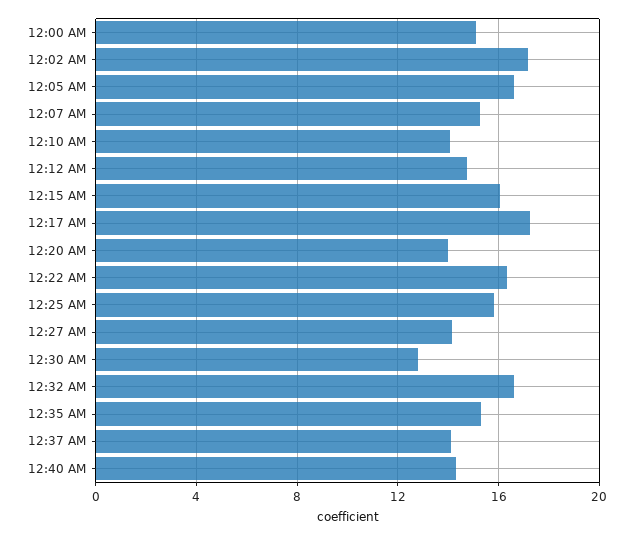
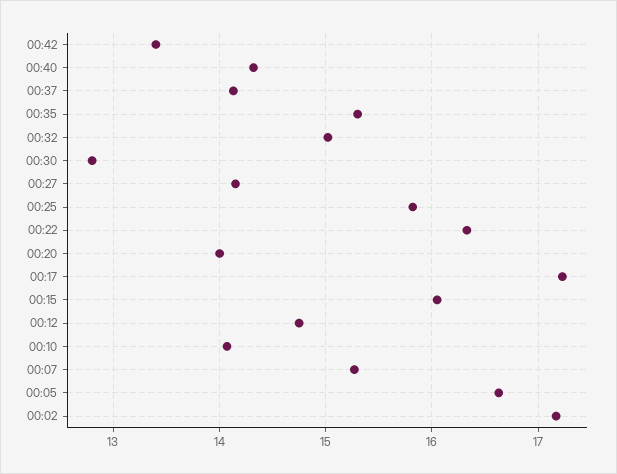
12:00 AM: 15 -> none
12:32 AM: 16.5 -> 15
00:42: none -> 13.4

